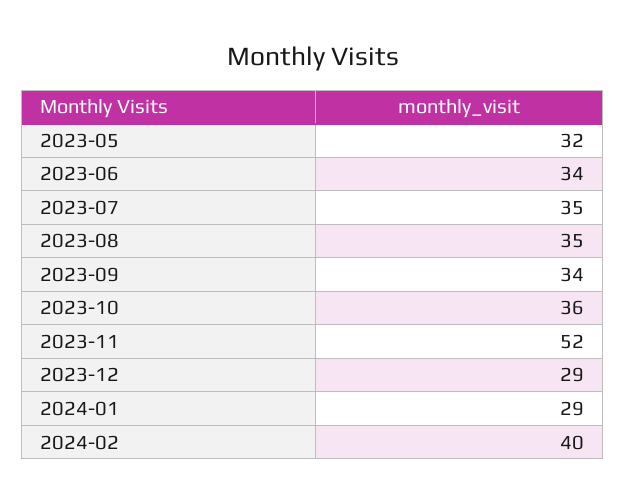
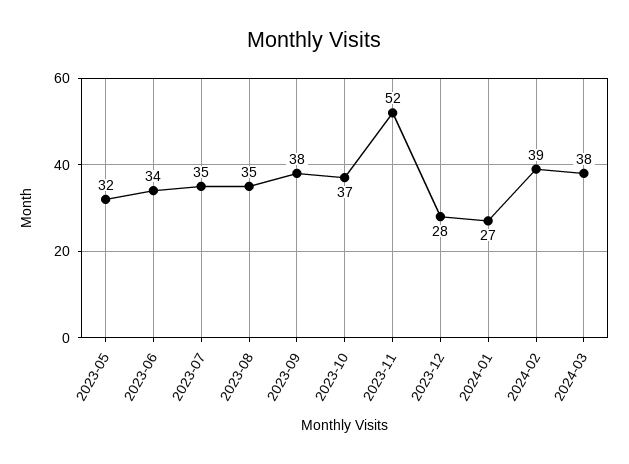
2023-09: 34 -> 38
2023-10: 36 -> 37
2023-12: 29 -> 28
2024-01: 29 -> 27
2024-02: 40 -> 39
2024-03: none -> 38

